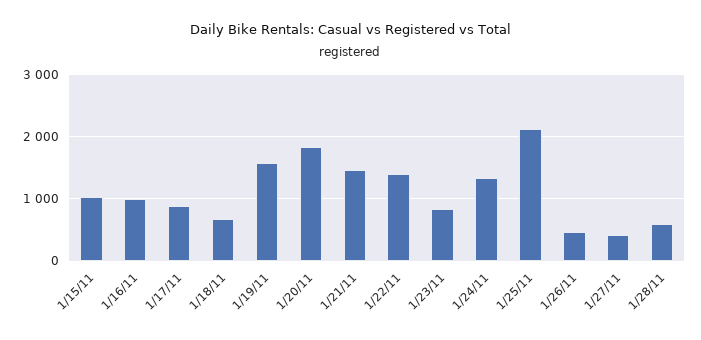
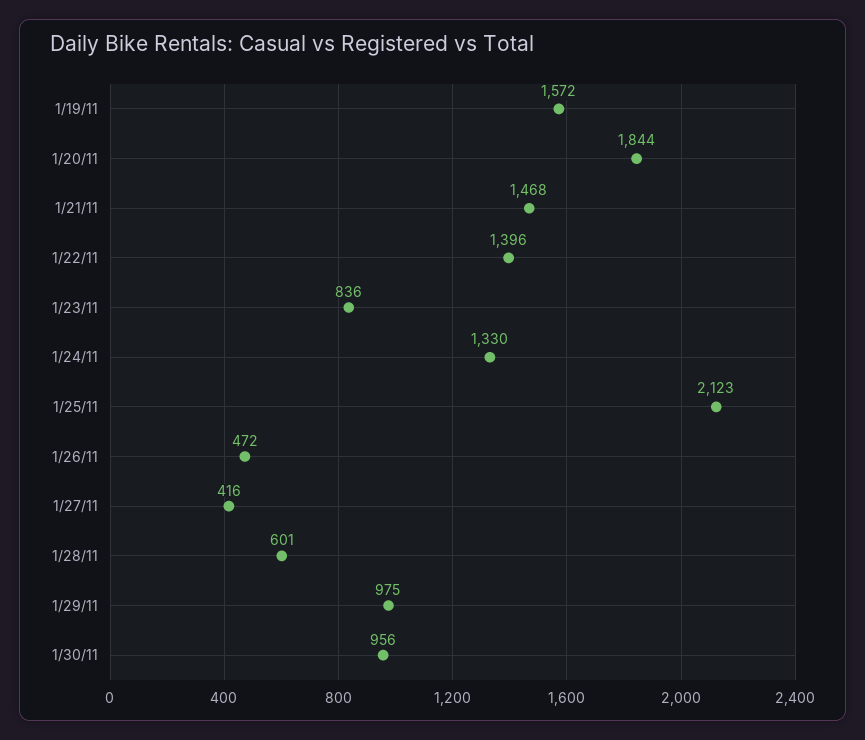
1/15/11: 1000 -> none
1/16/11: 1000 -> none
1/17/11: 900 -> none
1/18/11: 700 -> none
1/29/11: none -> 975
1/30/11: none -> 956

